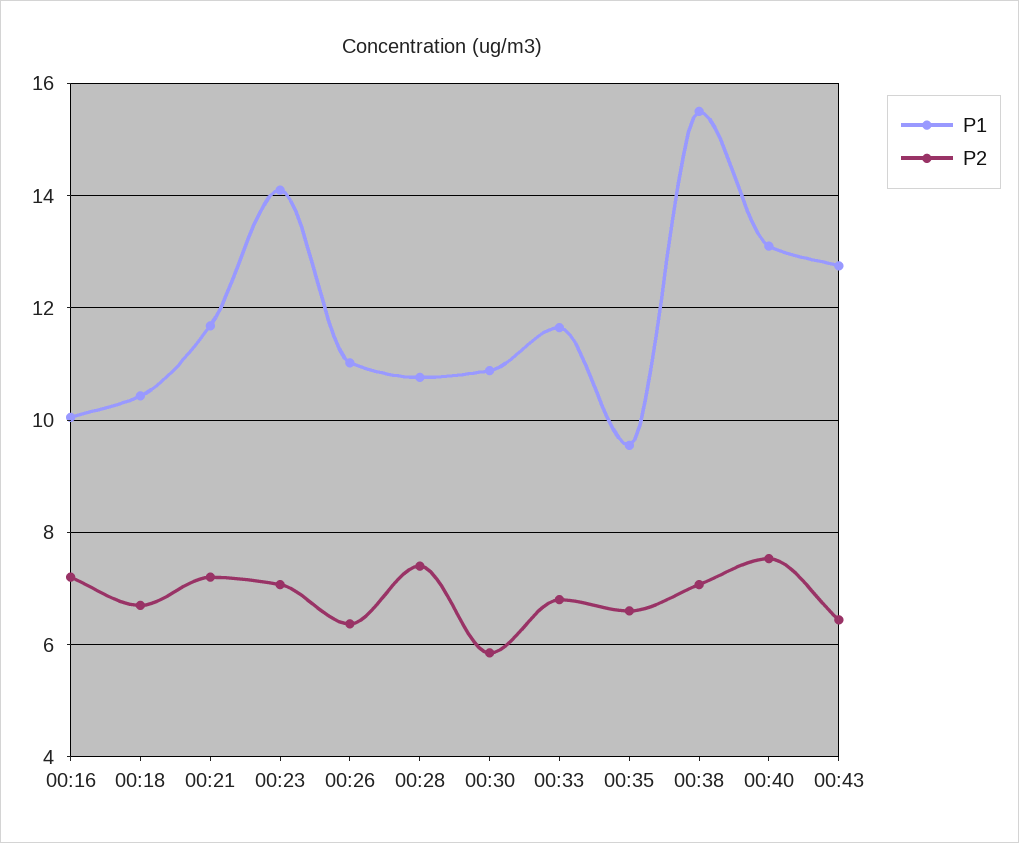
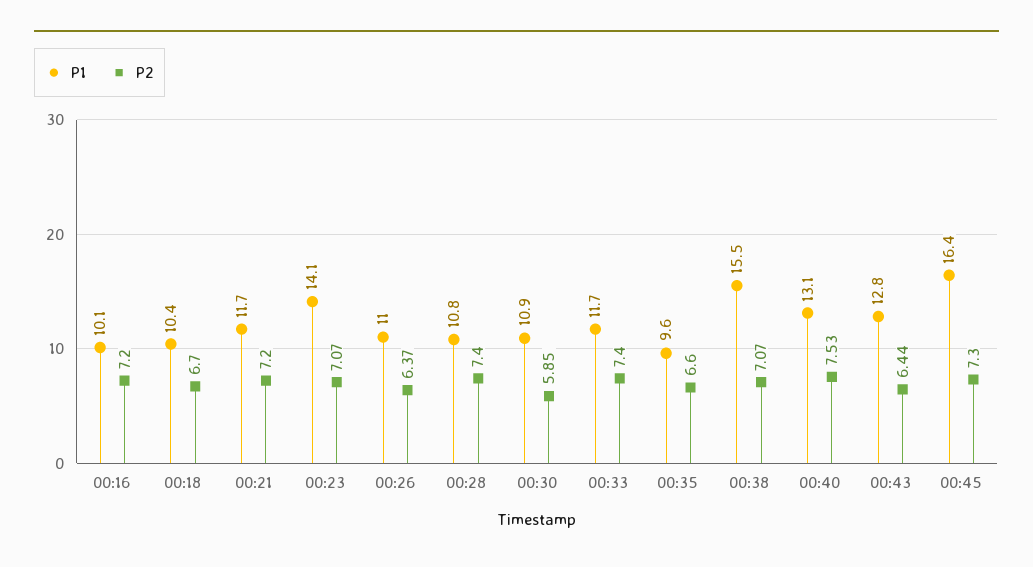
P2, 00:33: 6.8 -> 7.4
P1, 00:45: none -> 16.4
P2, 00:45: none -> 7.3

